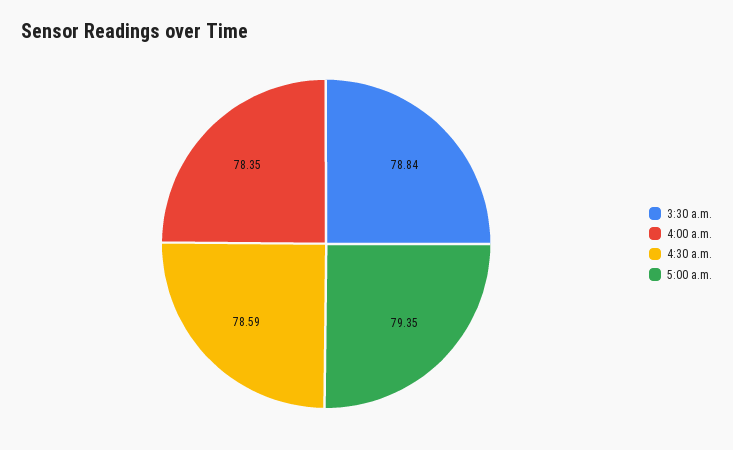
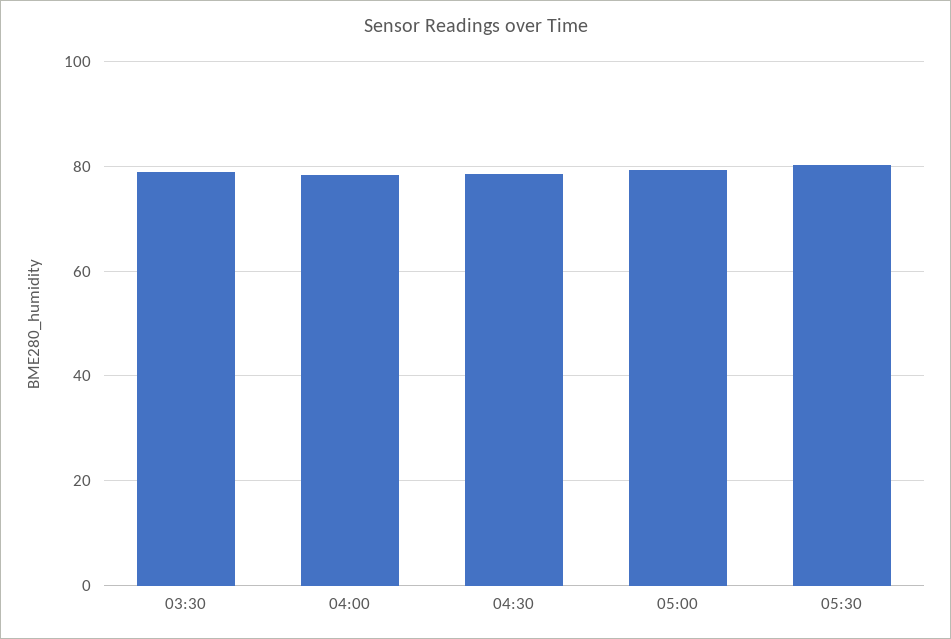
05:30: none -> 80

